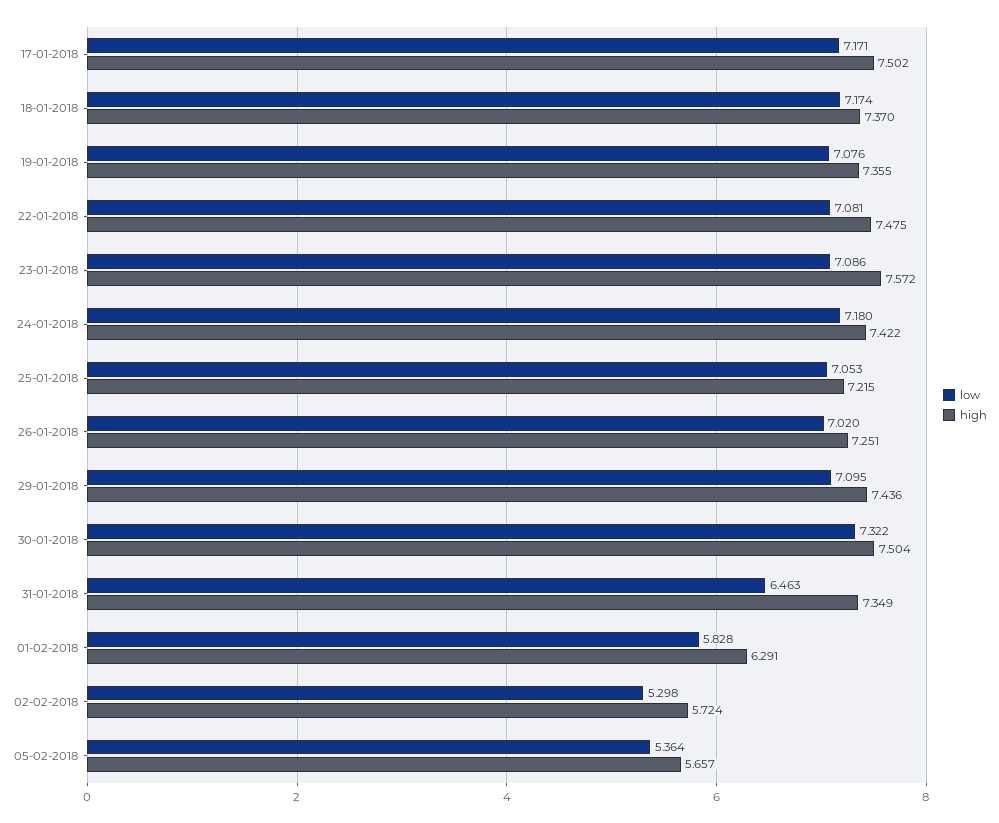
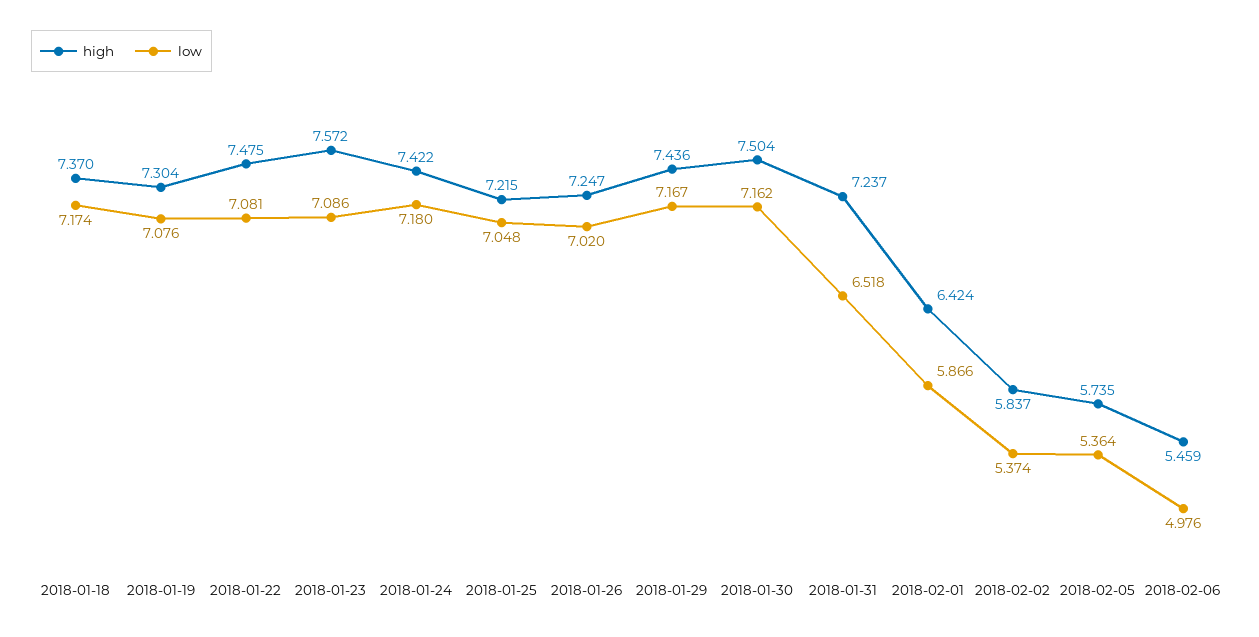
low, 17-01-2018: 7.171 -> none
high, 17-01-2018: 7.502 -> none
high, 19-01-2018: 7.355 -> 7.304
low, 25-01-2018: 7.053 -> 7.048
high, 26-01-2018: 7.251 -> 7.247
low, 29-01-2018: 7.095 -> 7.167
low, 30-01-2018: 7.322 -> 7.162
low, 31-01-2018: 6.463 -> 6.518
high, 31-01-2018: 7.349 -> 7.237
low, 01-02-2018: 5.828 -> 5.866
high, 01-02-2018: 6.291 -> 6.424
low, 02-02-2018: 5.298 -> 5.374
high, 02-02-2018: 5.724 -> 5.837
high, 05-02-2018: 5.657 -> 5.735
high, 2018-02-06: none -> 5.459
low, 2018-02-06: none -> 4.976

